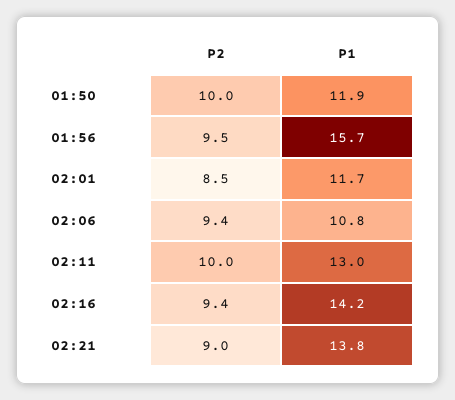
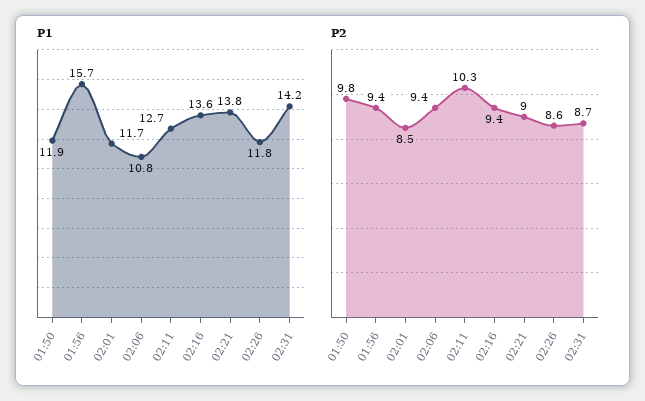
P2, 01:50: 10 -> 9.8
P2, 01:56: 9.5 -> 9.4
P2, 02:11: 10 -> 10.3
P1, 02:11: 13 -> 12.7
P1, 02:16: 14.2 -> 13.6
P1, 02:26: none -> 11.8
P1, 02:31: none -> 14.2
P2, 02:26: none -> 8.6
P2, 02:31: none -> 8.7

